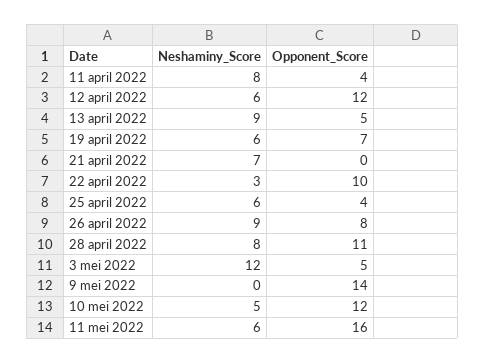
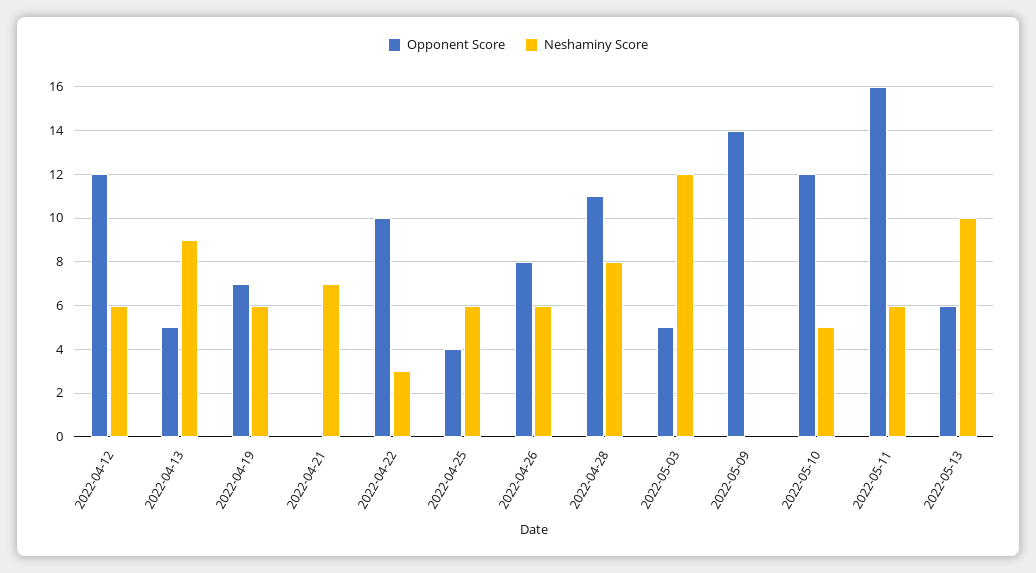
Neshaminy_Score, 11 april 2022: 8 -> none
Opponent_Score, 11 april 2022: 4 -> none
Neshaminy_Score, 26 april 2022: 9 -> 6
Opponent_Score, 2022-05-13: none -> 6
Neshaminy_Score, 2022-05-13: none -> 10

